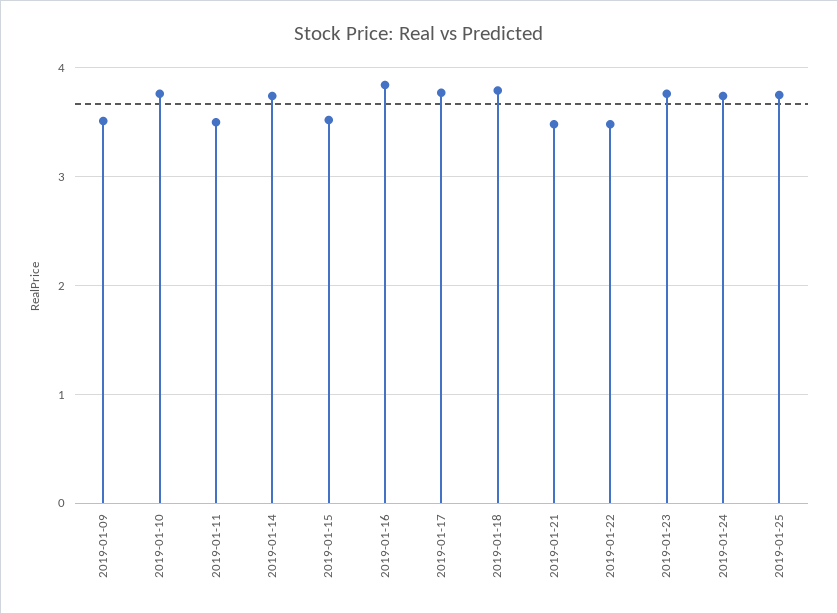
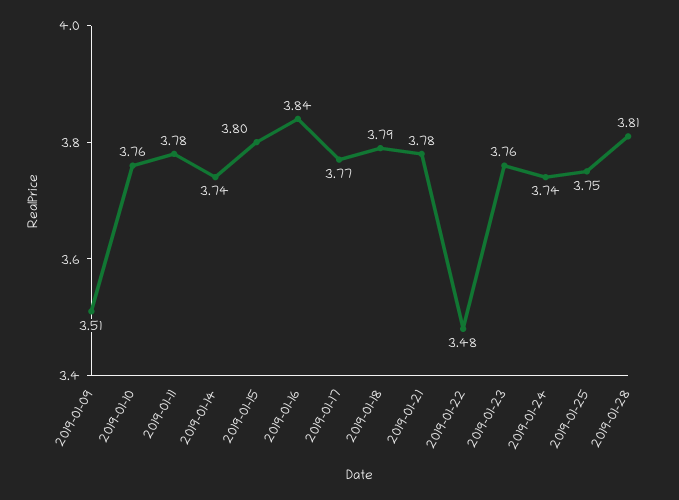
2019-01-11: 3.5 -> 3.78
2019-01-15: 3.5 -> 3.8
2019-01-21: 3.5 -> 3.78
2019-01-28: none -> 3.81

